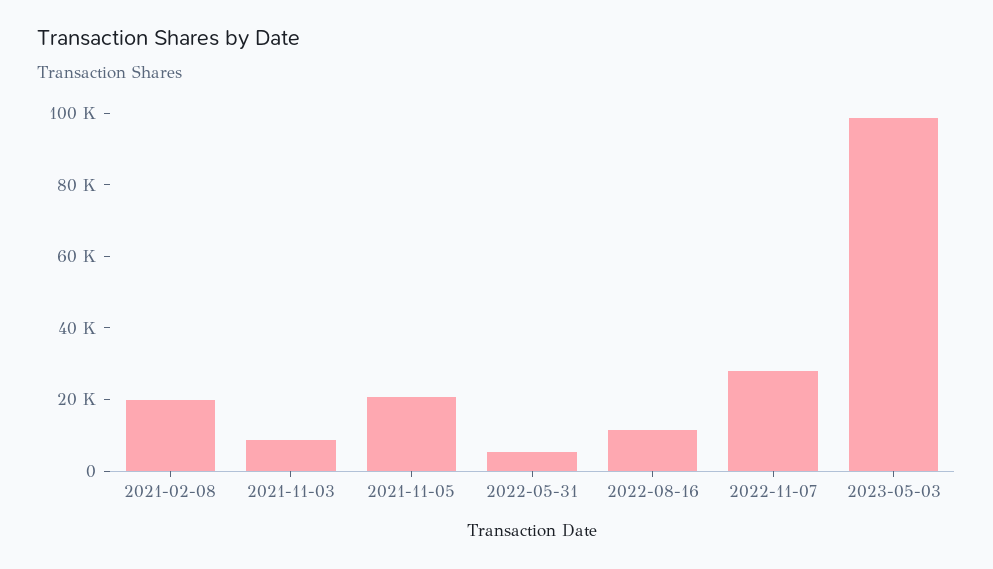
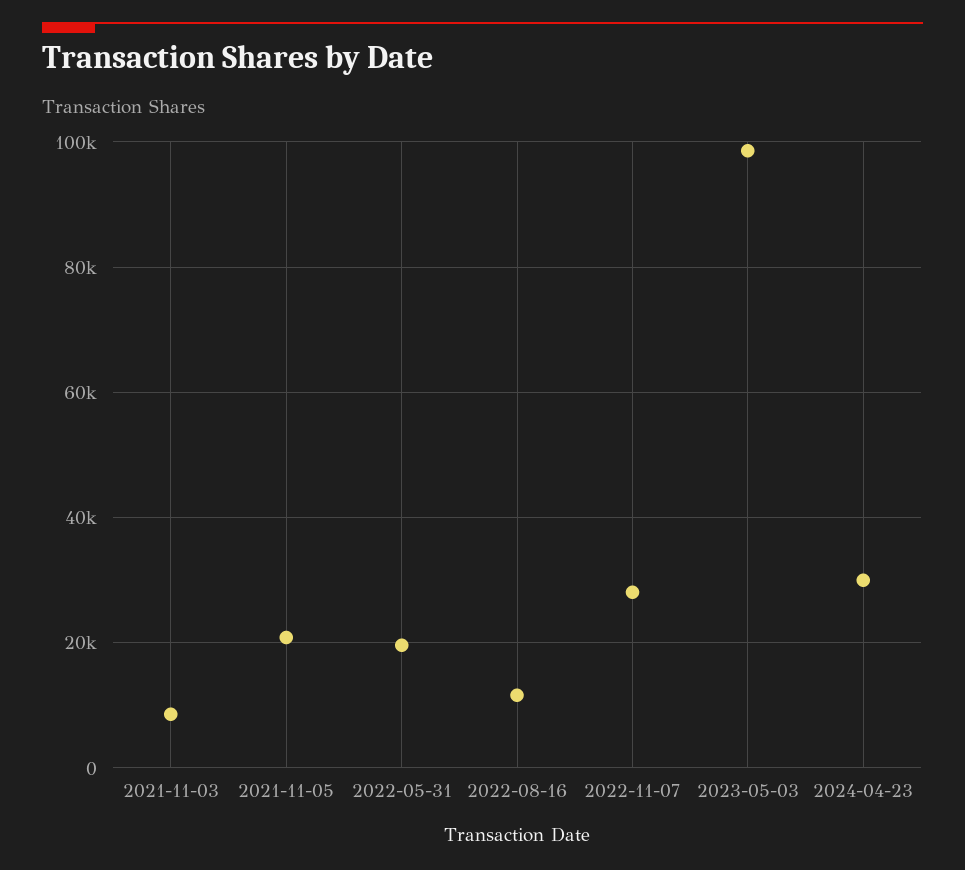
2021-02-08: 20000 -> none
2022-05-31: 5000 -> 20000
2024-04-23: none -> 30000

